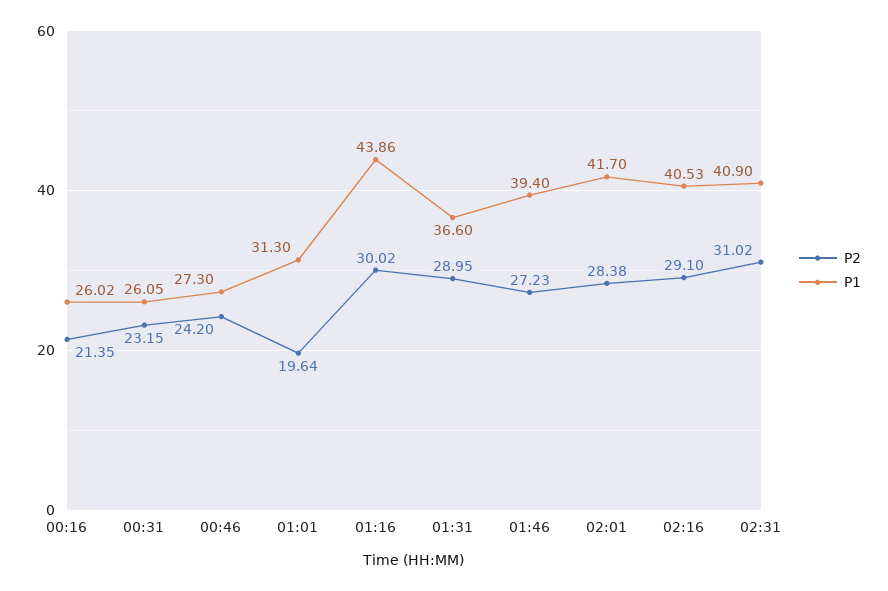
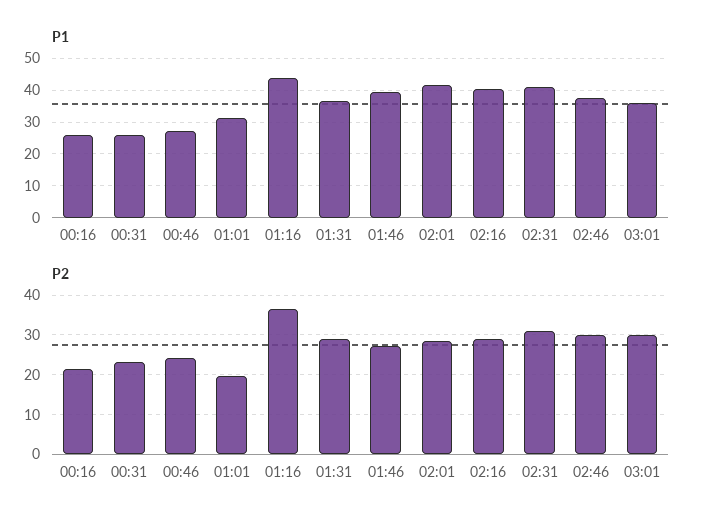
P2, 01:16: 30.02 -> 36
P1, 02:46: none -> 38
P1, 03:01: none -> 36
P2, 02:46: none -> 30
P2, 03:01: none -> 30

